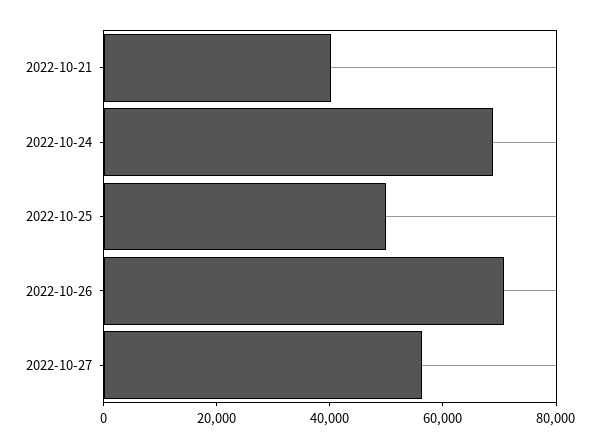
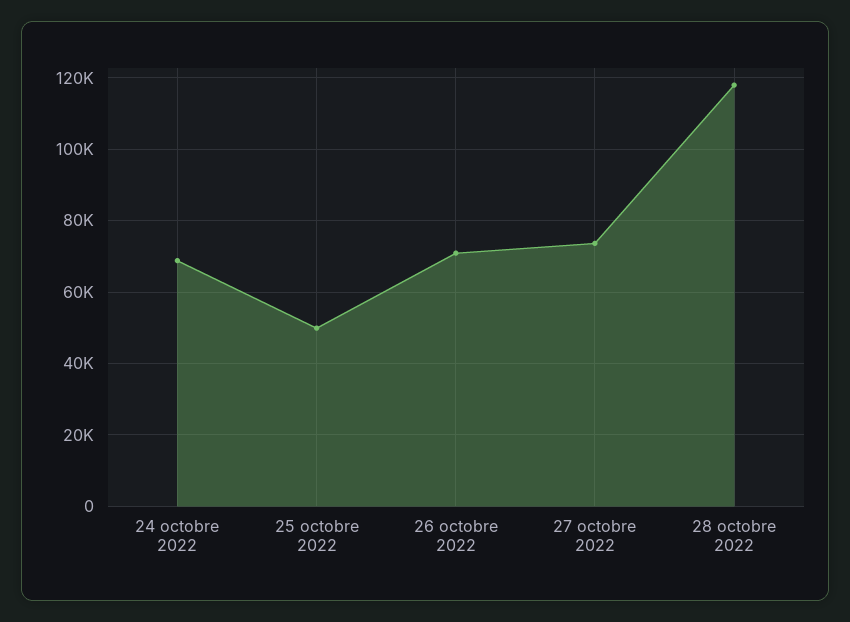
2022-10-21: 40000 -> none
2022-10-27: 55000 -> 74000
28 octobre 2022: none -> 118000

